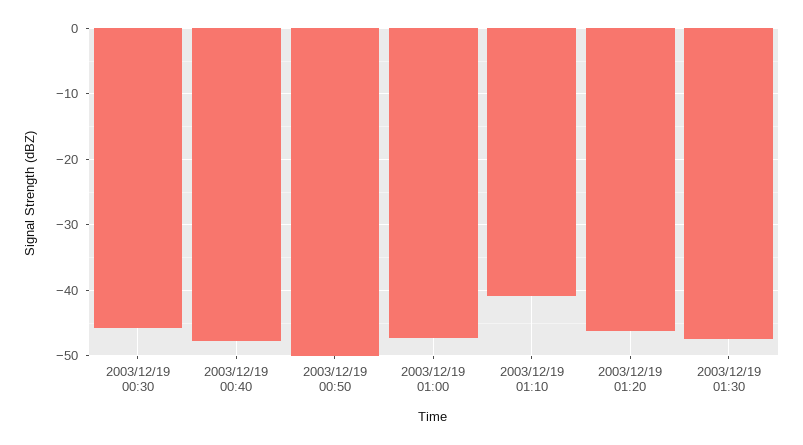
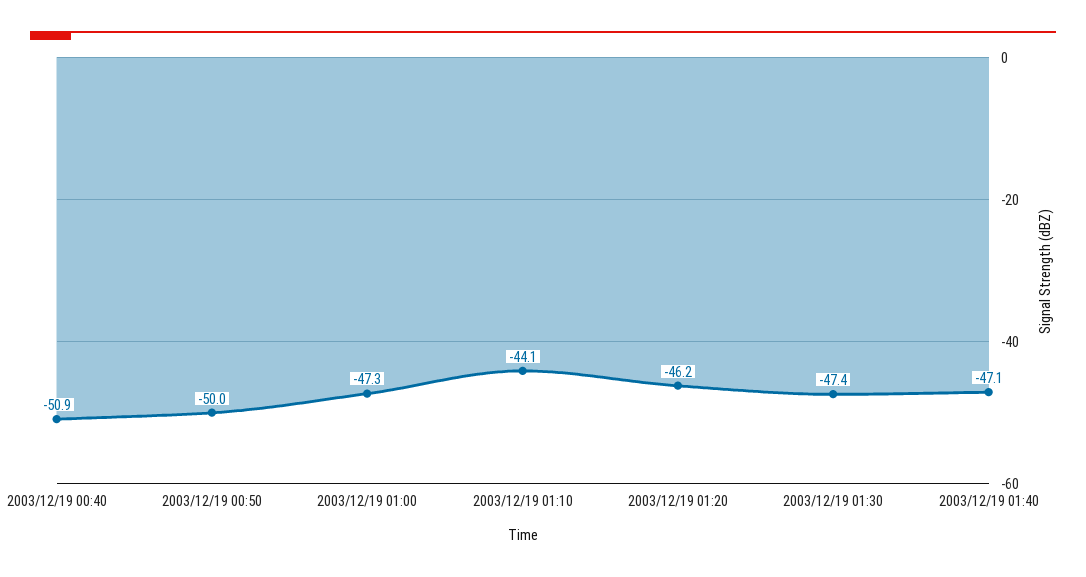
2003/12/19 00:30: -46 -> none
2003/12/19 00:40: -48 -> -50.9
2003/12/19 01:10: -41 -> -44.1
2003/12/19 01:40: none -> -47.1

